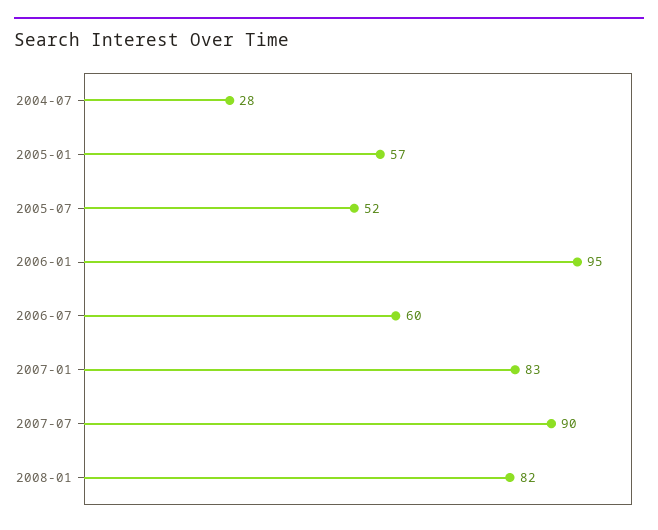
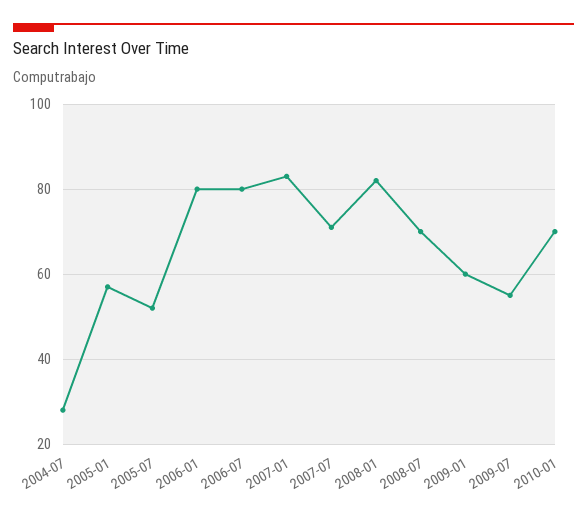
2006-01: 95 -> 80
2006-07: 60 -> 80
2007-07: 90 -> 70
2008-07: none -> 70
2009-01: none -> 60
2009-07: none -> 55
2010-01: none -> 70

